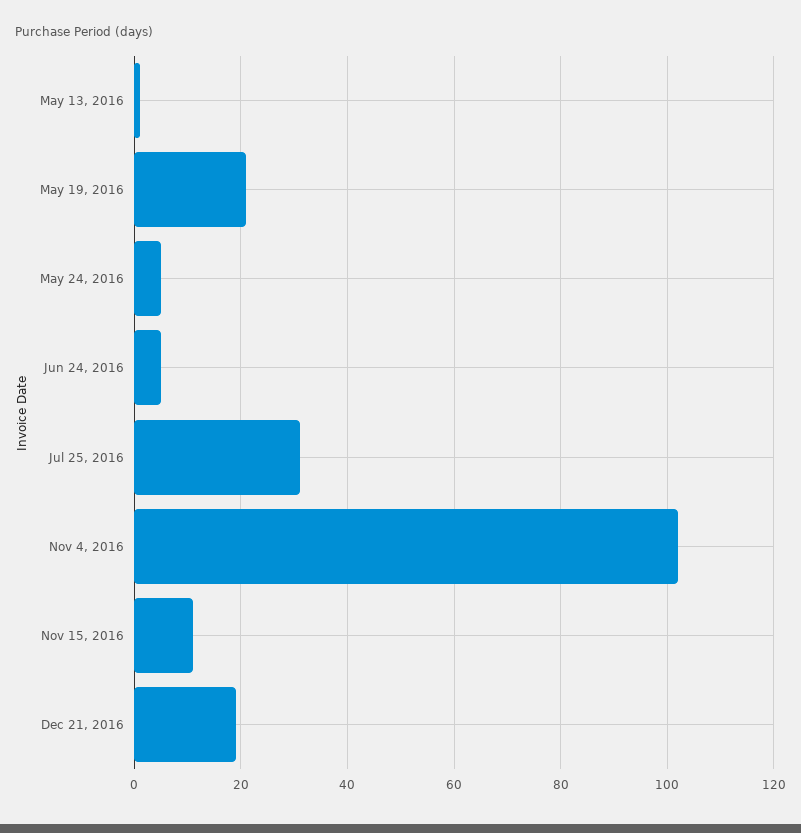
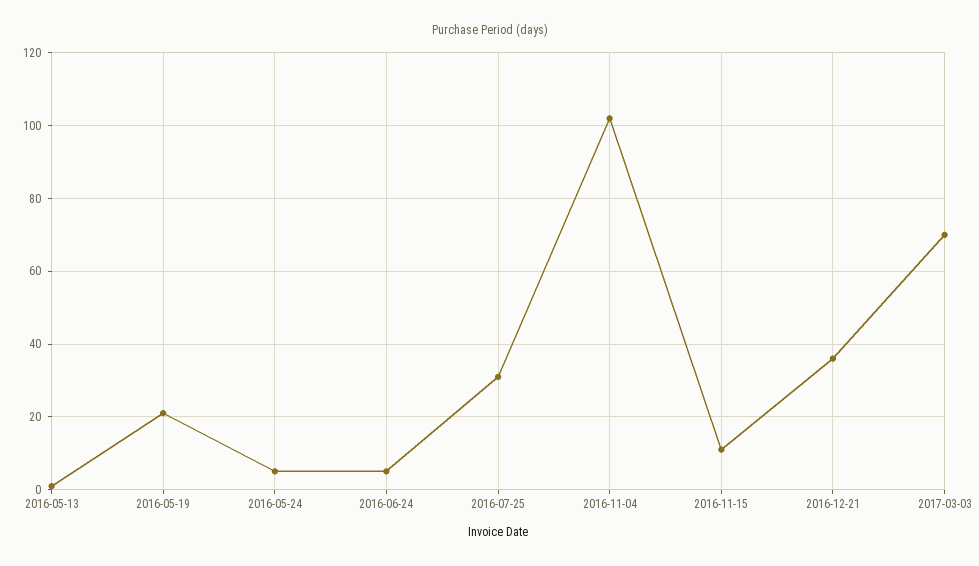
Dec 21, 2016: 20 -> 35
2017-03-03: none -> 70

